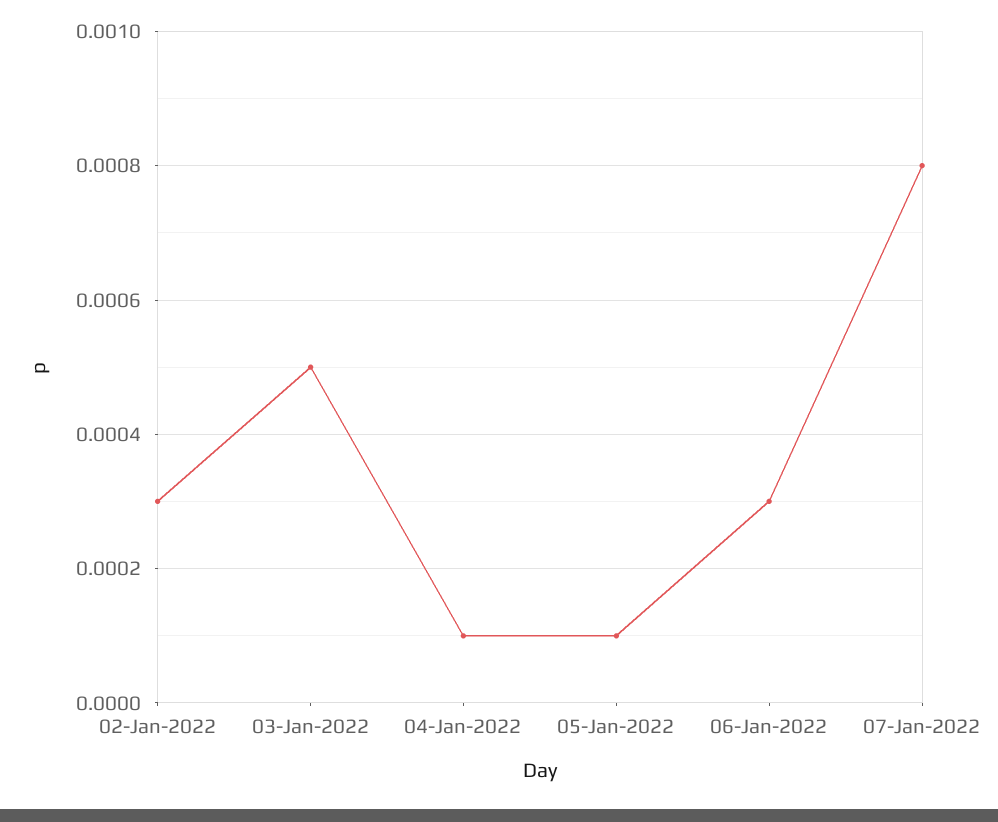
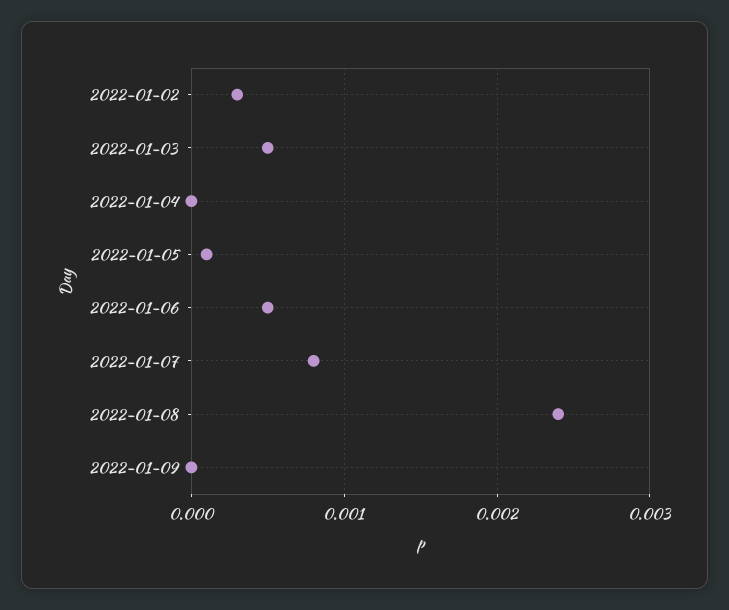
04-Jan-2022: 0.0001 -> 0
06-Jan-2022: 0.0003 -> 0.0005
2022-01-08: none -> 0.0024
2022-01-09: none -> 0

